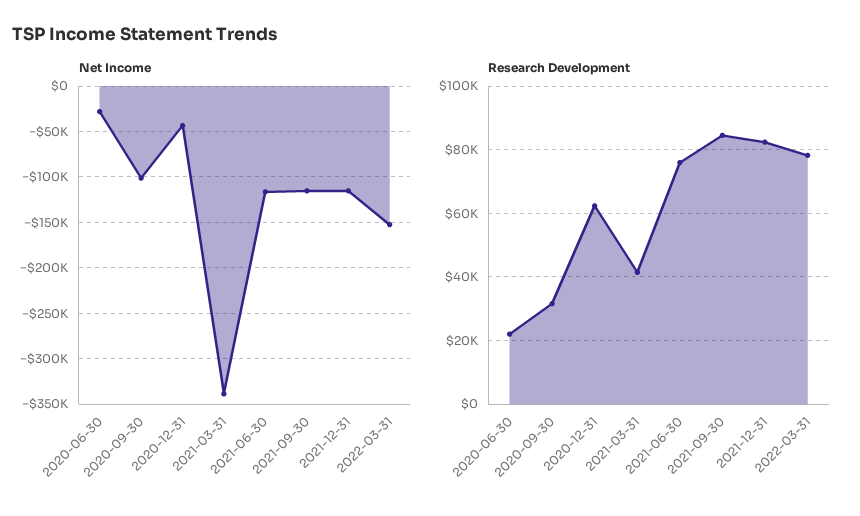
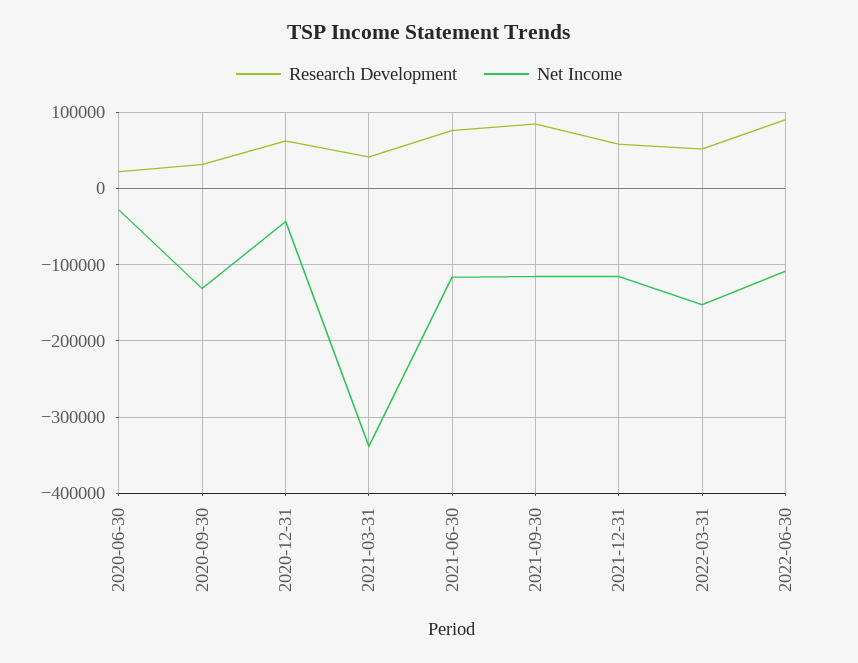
Net Income, 2020-09-30: -100000 -> -130000
Research Development, 2021-12-31: 82000 -> 60000
Research Development, 2022-03-31: 78000 -> 50000
Research Development, 2022-06-30: none -> 90000
Net Income, 2022-06-30: none -> -110000

